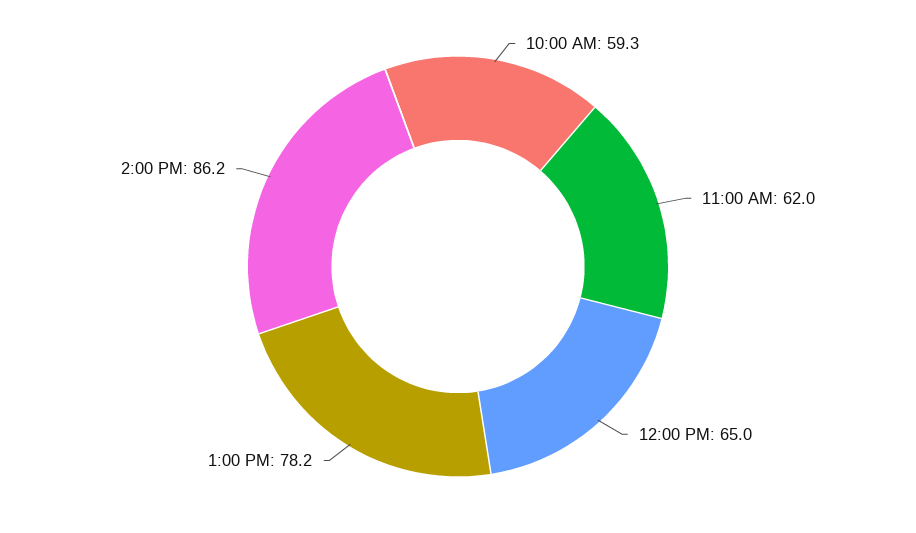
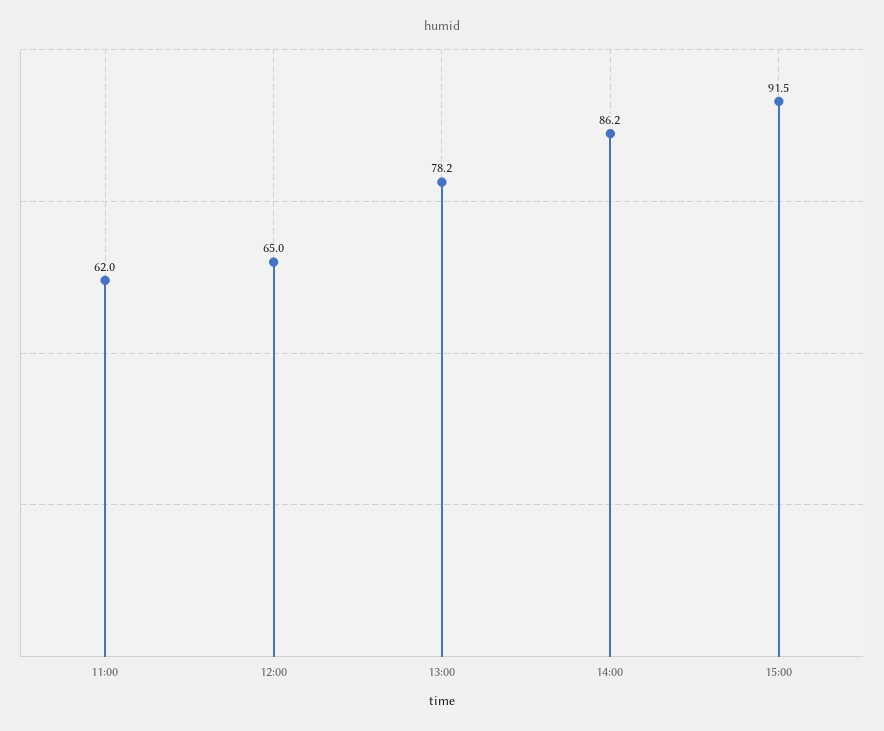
10:00 AM: 59.3 -> none
15:00: none -> 91.5

